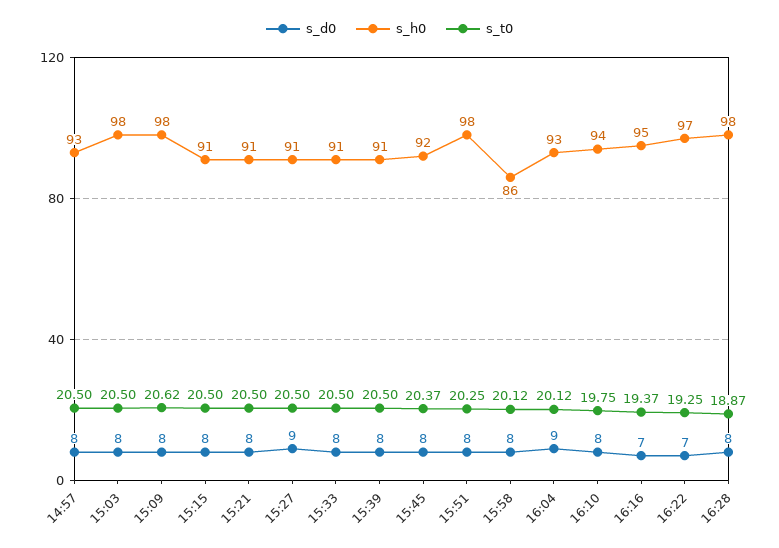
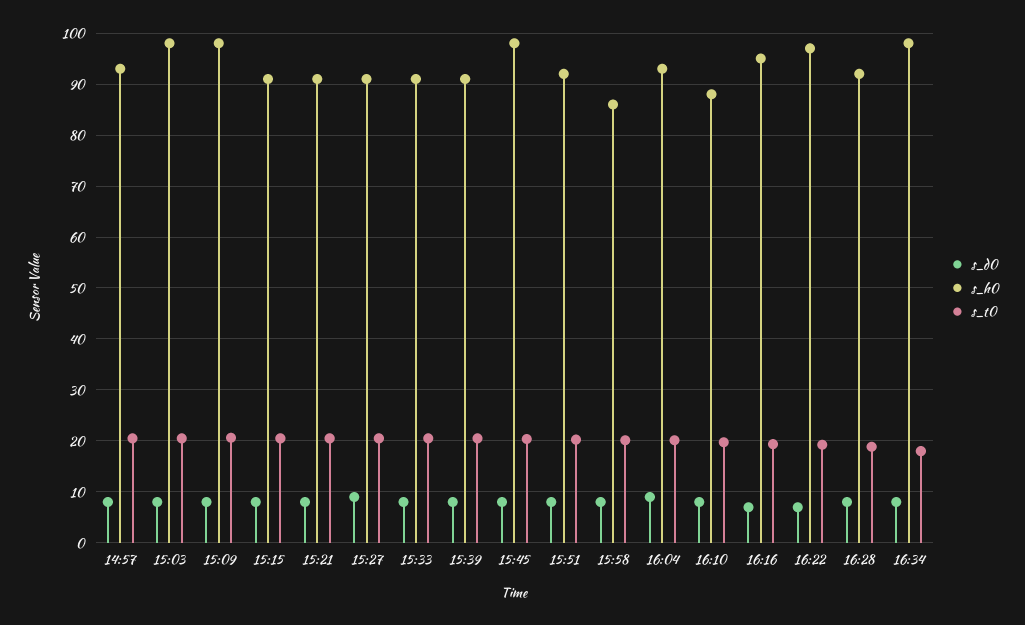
s_h0, 15:45: 92 -> 98
s_h0, 15:51: 98 -> 92
s_h0, 16:10: 94 -> 88
s_h0, 16:28: 98 -> 92
s_d0, 16:34: none -> 8
s_h0, 16:34: none -> 98
s_t0, 16:34: none -> 18

